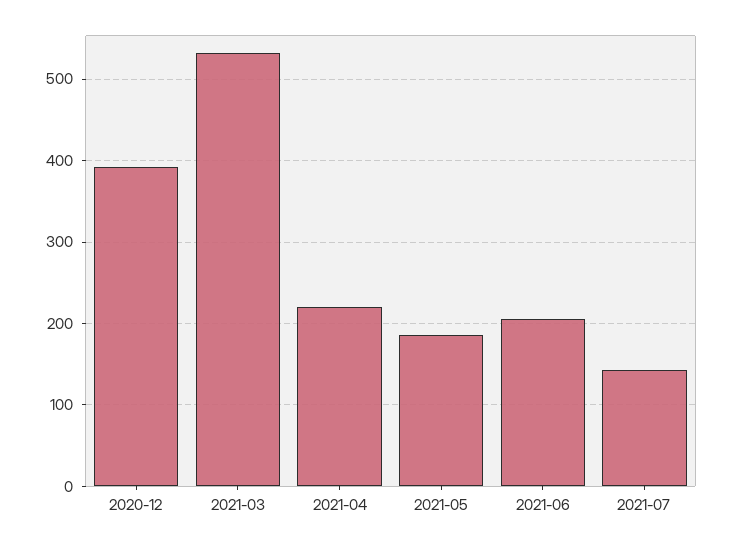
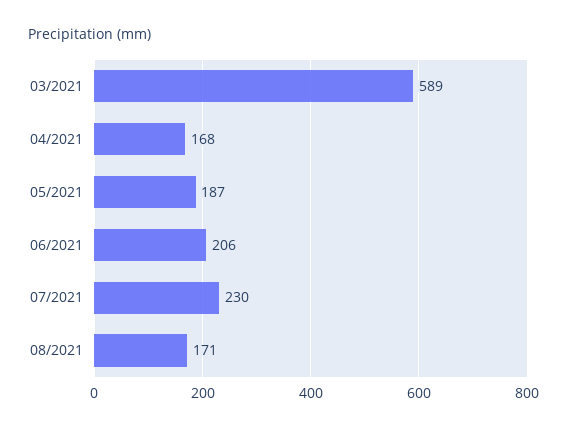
2020-12: 390 -> none
2021-03: 530 -> 589
2021-04: 220 -> 168
2021-07: 140 -> 230
08/2021: none -> 171

